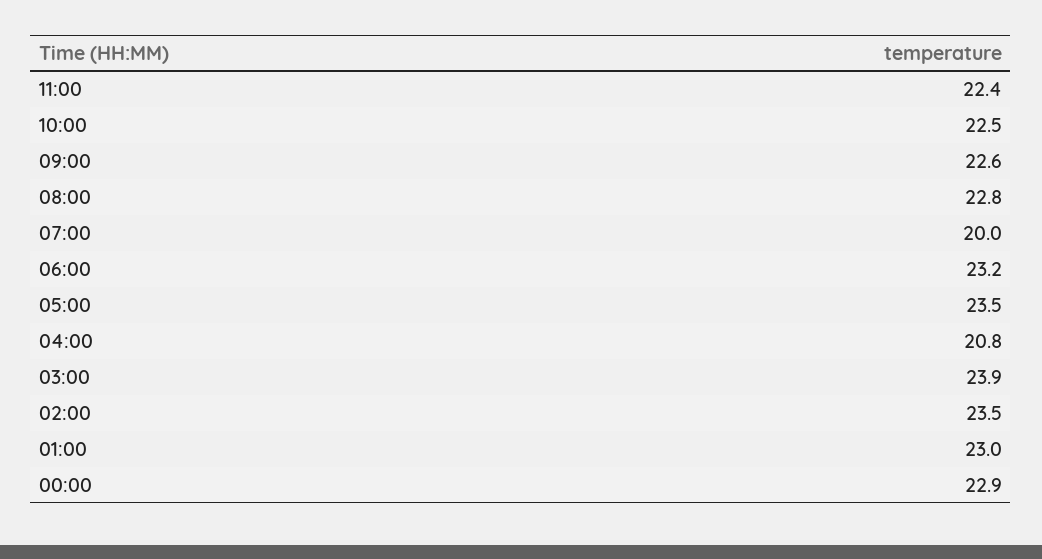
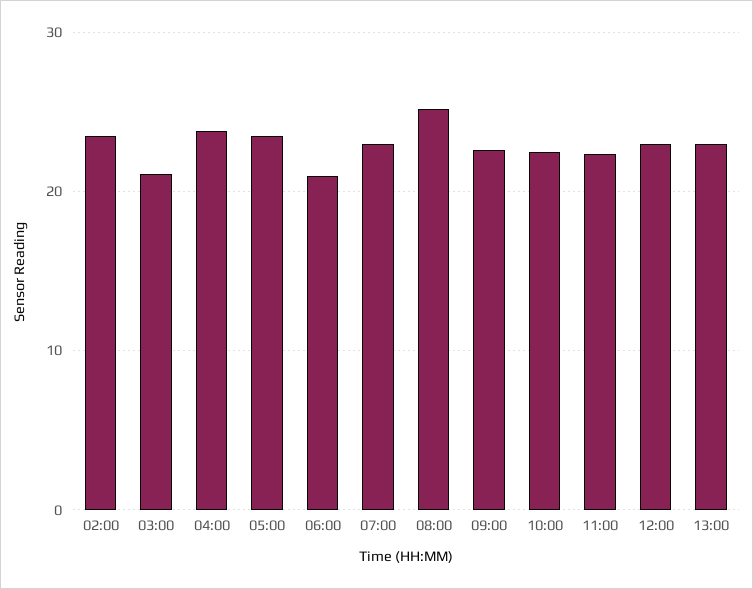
08:00: 22.8 -> 25
07:00: 20 -> 23
06:00: 23.2 -> 21
04:00: 20.8 -> 24
03:00: 23.9 -> 21
01:00: 23 -> none
00:00: 22.9 -> none
12:00: none -> 23
13:00: none -> 23

